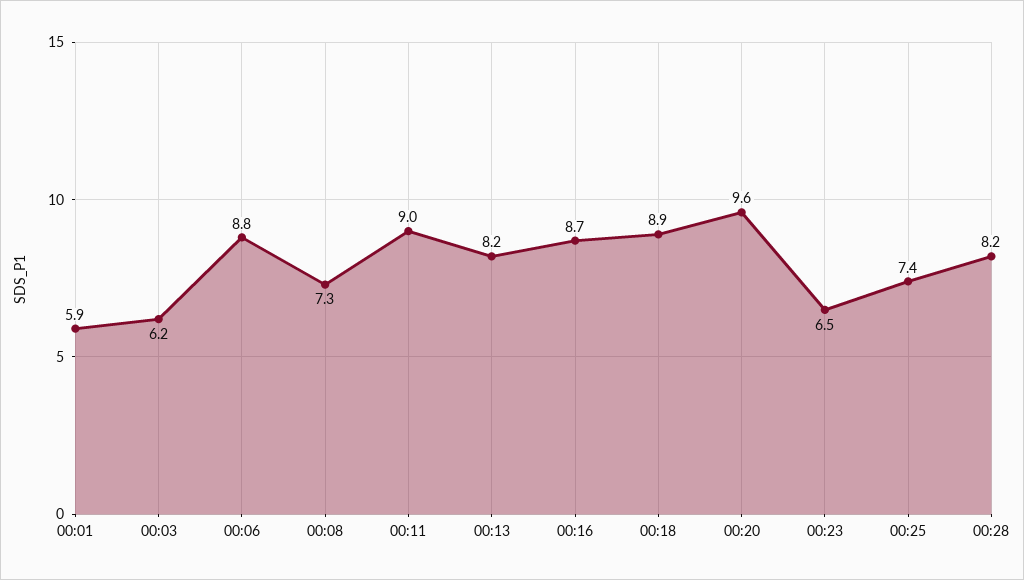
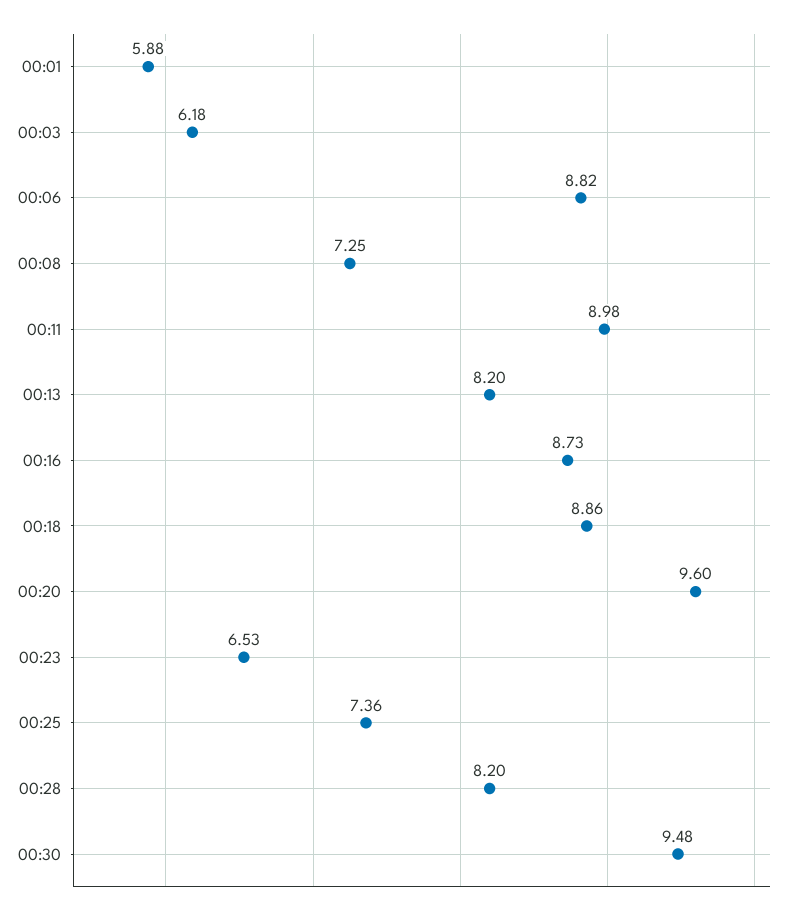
00:30: none -> 9.48

